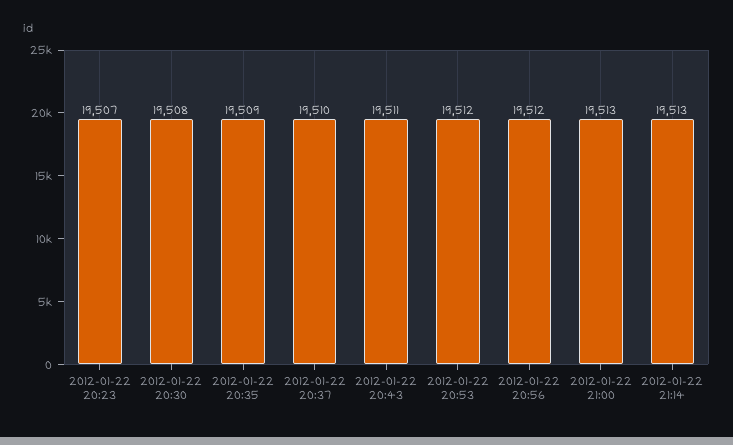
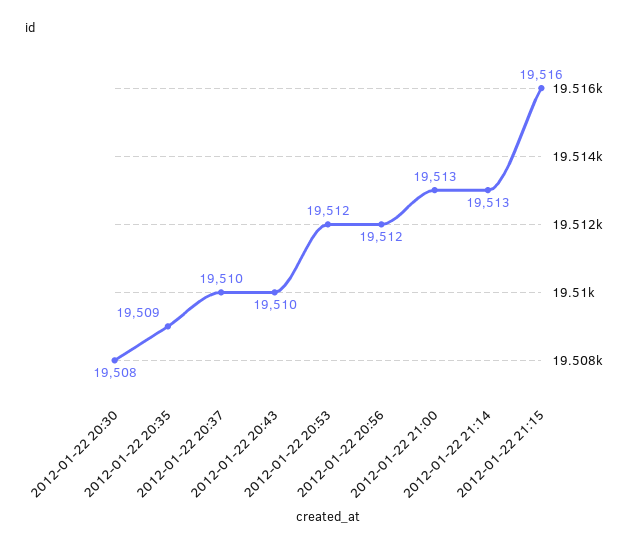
2012-01-22 20:23: 19507 -> none
2012-01-22 20:43: 19511 -> 19510
2012-01-22 21:15: none -> 19516

